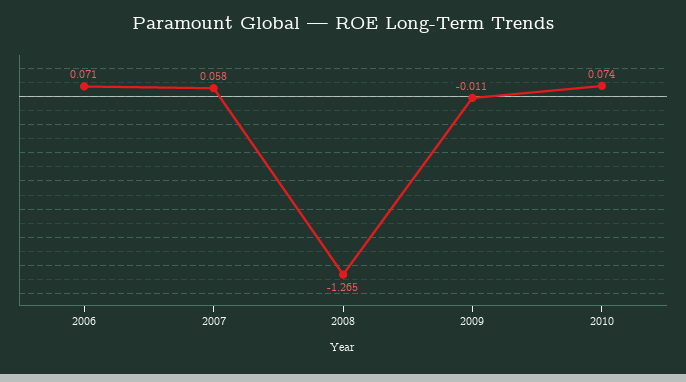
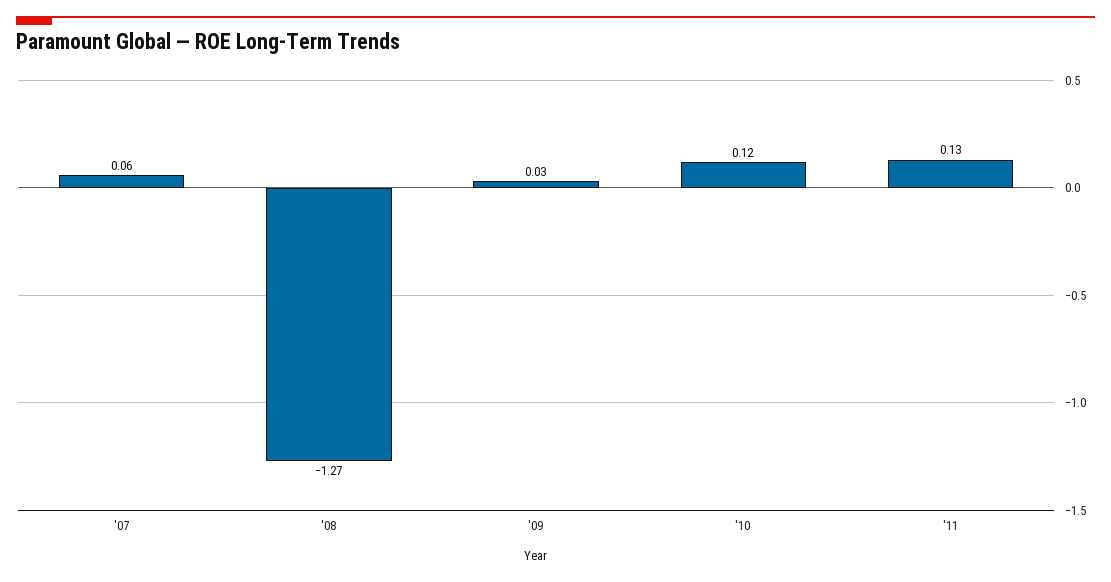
2006: 0.071 -> none
2009: -0.011 -> 0.03
2010: 0.074 -> 0.12
'11: none -> 0.13

